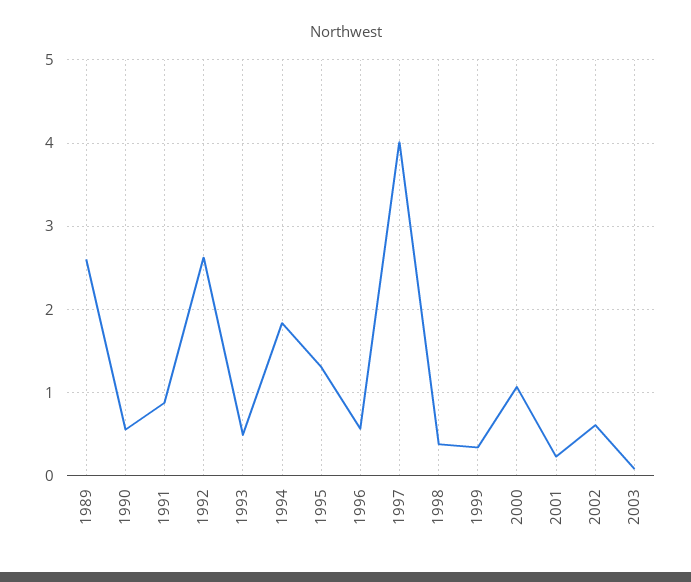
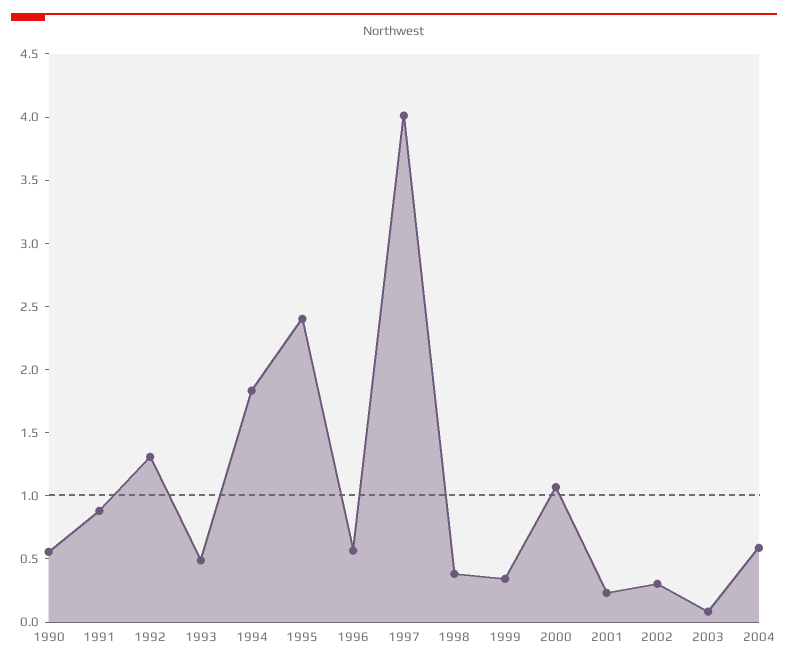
1989: 2.6 -> none
1992: 2.6 -> 1.3
1995: 1.3 -> 2.4
2002: 0.6 -> 0.3
2004: none -> 0.6

